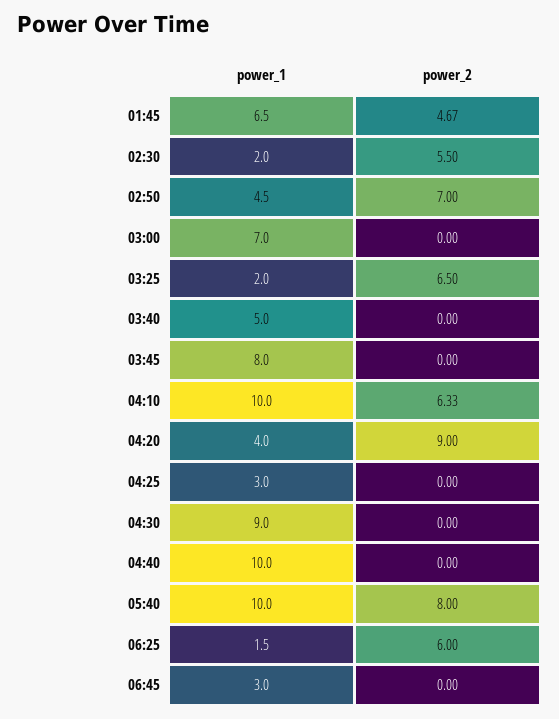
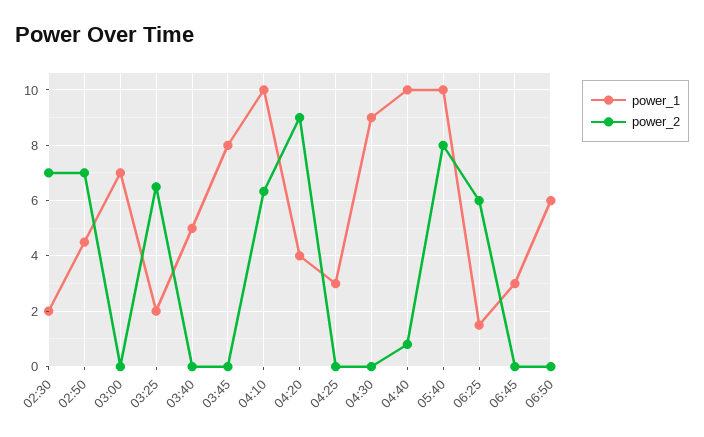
power_1, 01:45: 6.5 -> none
power_2, 01:45: 4.67 -> none
power_2, 02:30: 5.5 -> 7
power_2, 04:40: 0 -> 0.75
power_1, 06:50: none -> 6
power_2, 06:50: none -> 0

